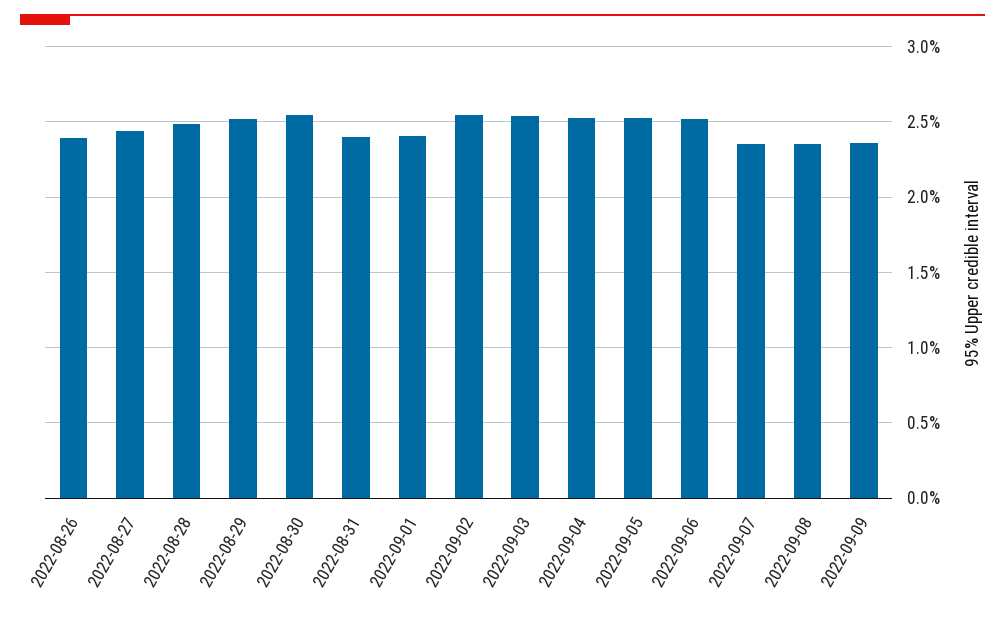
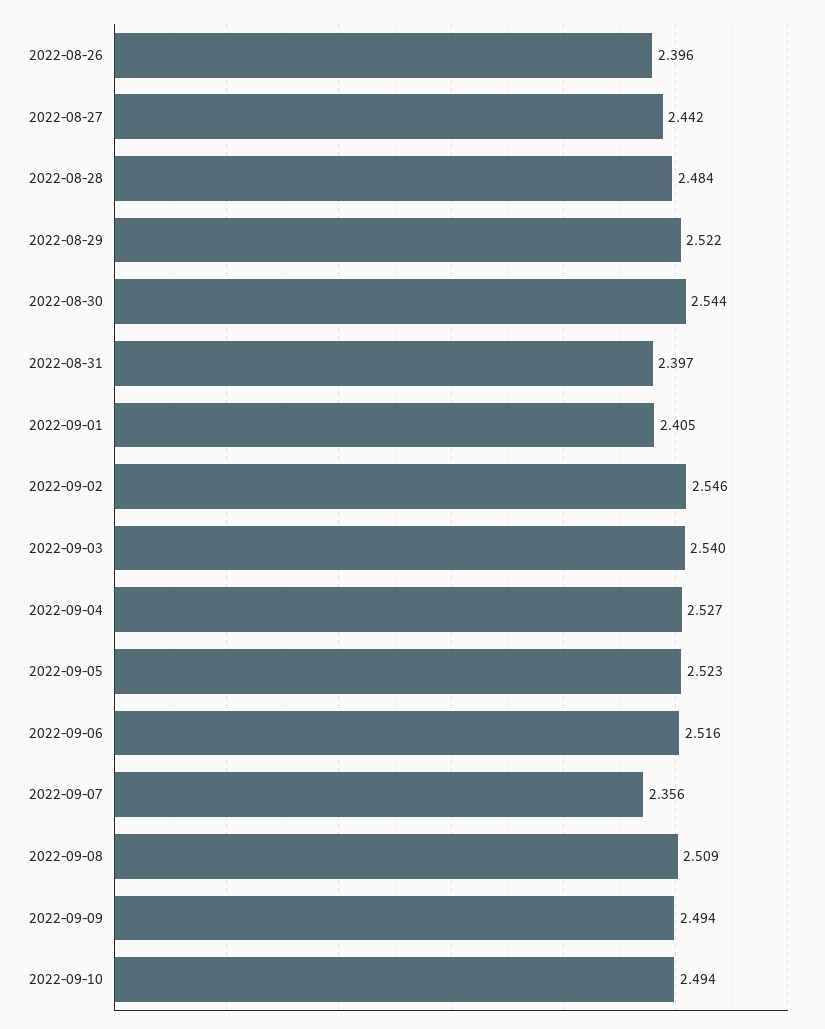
2022-09-08: 2.35 -> 2.509
2022-09-09: 2.35 -> 2.494
2022-09-10: none -> 2.494

